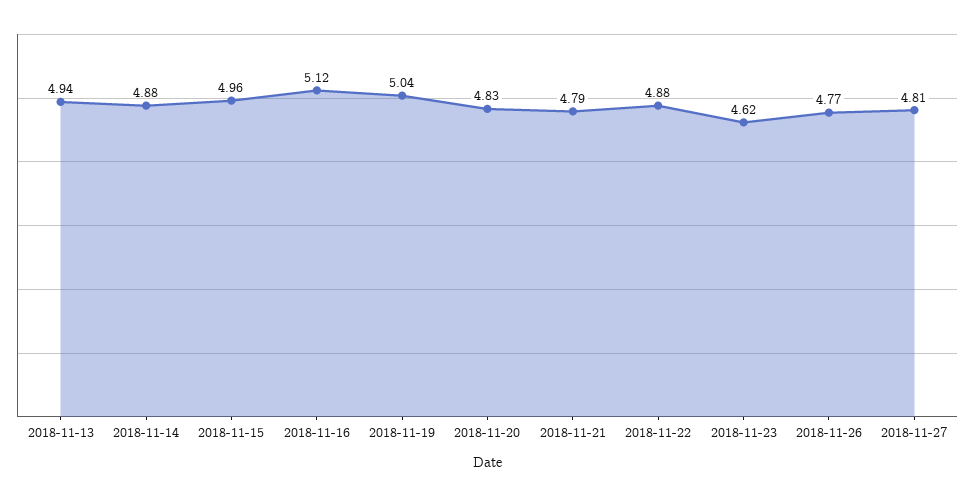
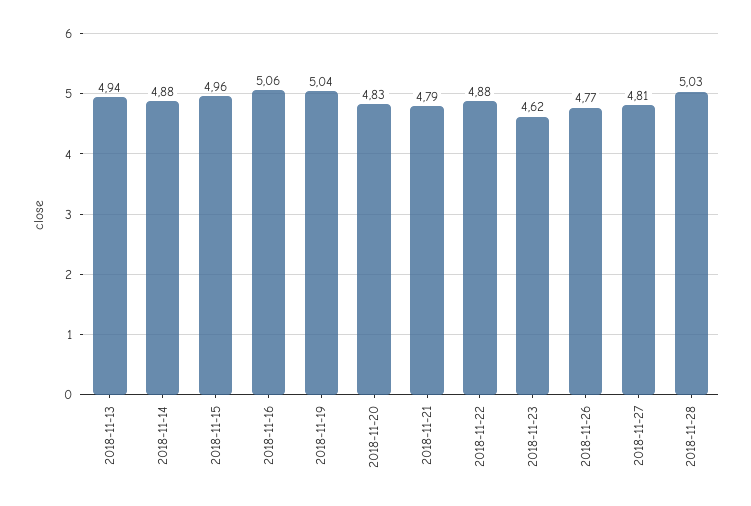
2018-11-16: 5.12 -> 5.06
2018-11-28: none -> 5.03

